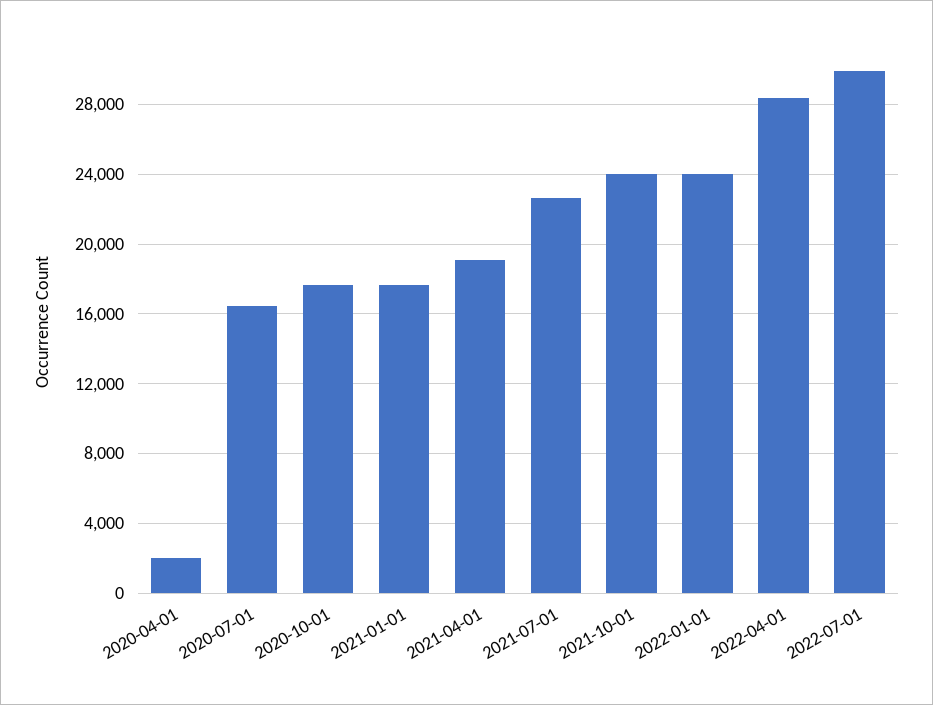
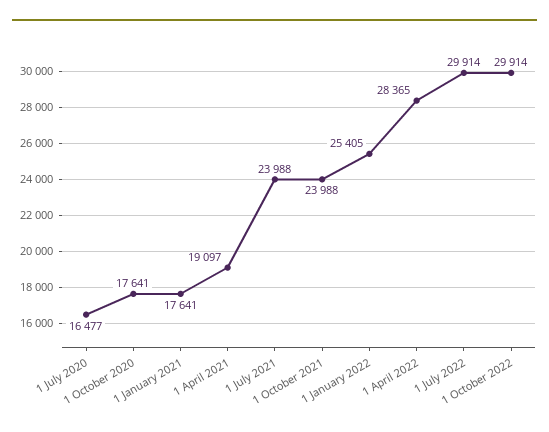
2020-04-01: 2000 -> none
2021-07-01: 22500 -> 23988
2022-01-01: 24000 -> 25405
1 October 2022: none -> 29914

